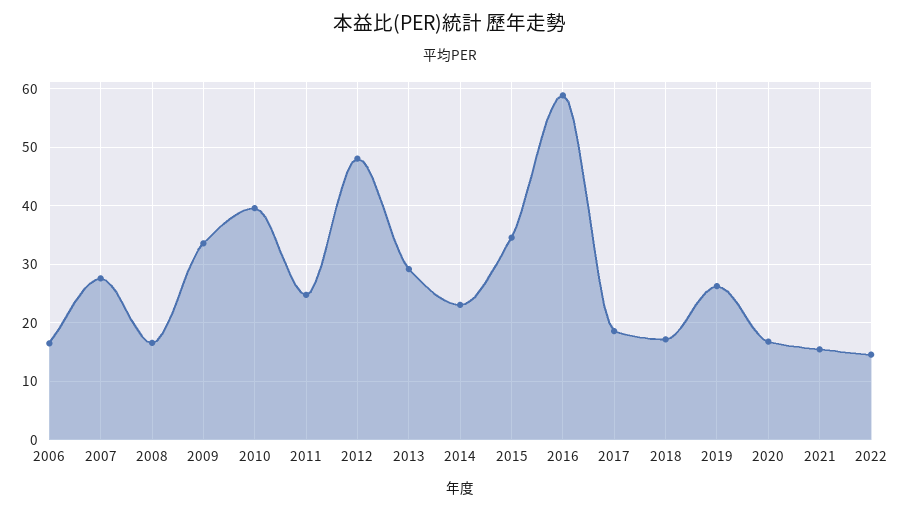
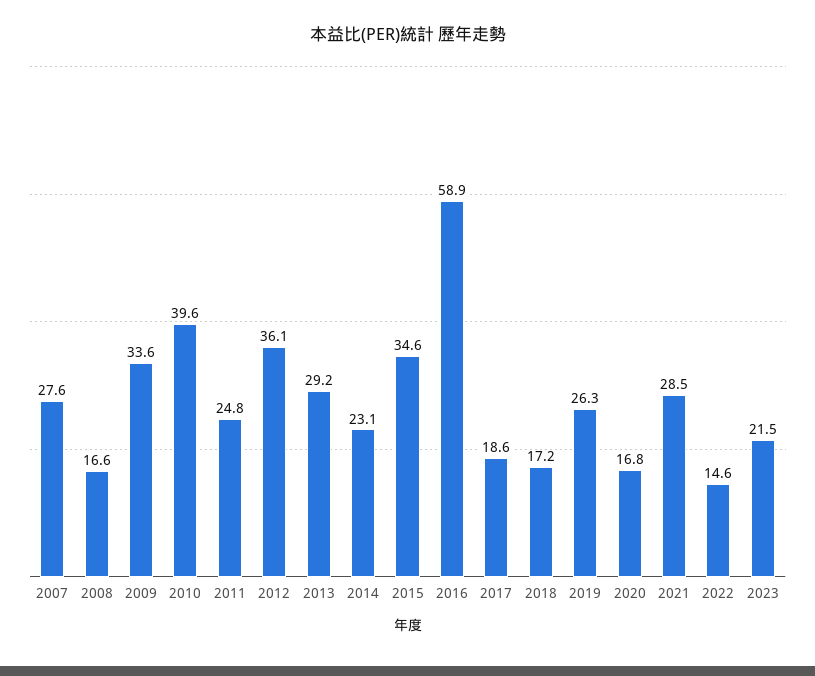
2006: 16 -> none
2012: 48 -> 36.1
2021: 16 -> 28.5
2023: none -> 21.5

